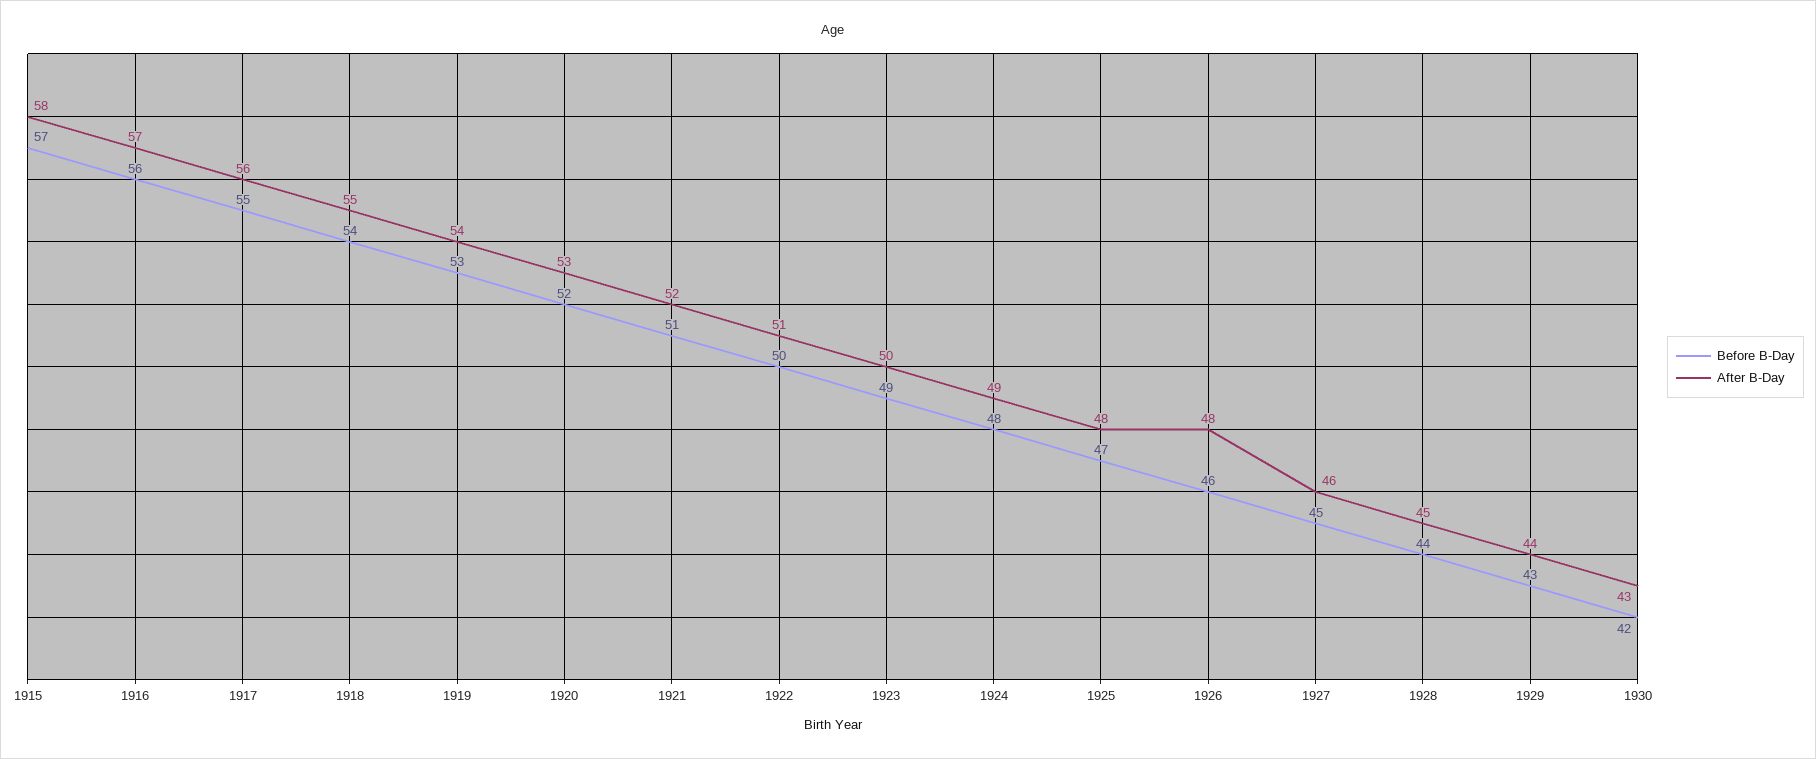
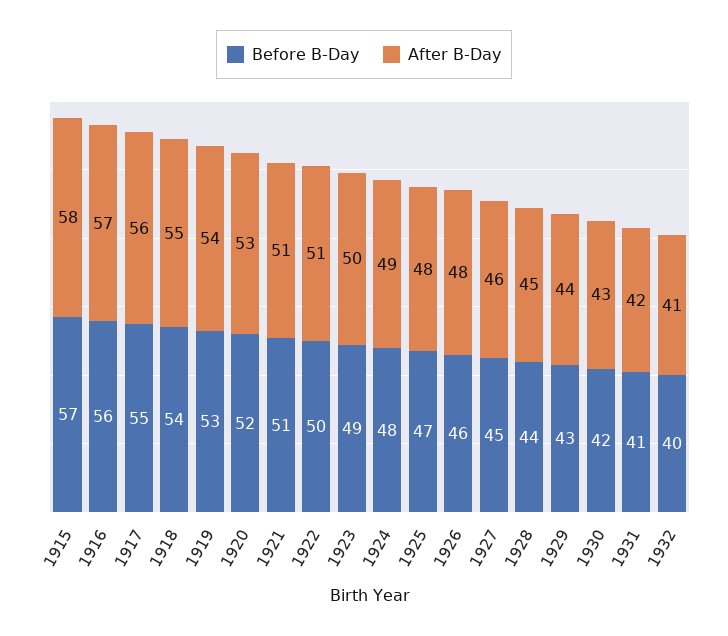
After B-Day, 1921: 52 -> 51
Before B-Day, 1931: none -> 41
After B-Day, 1931: none -> 42
Before B-Day, 1932: none -> 40
After B-Day, 1932: none -> 41

